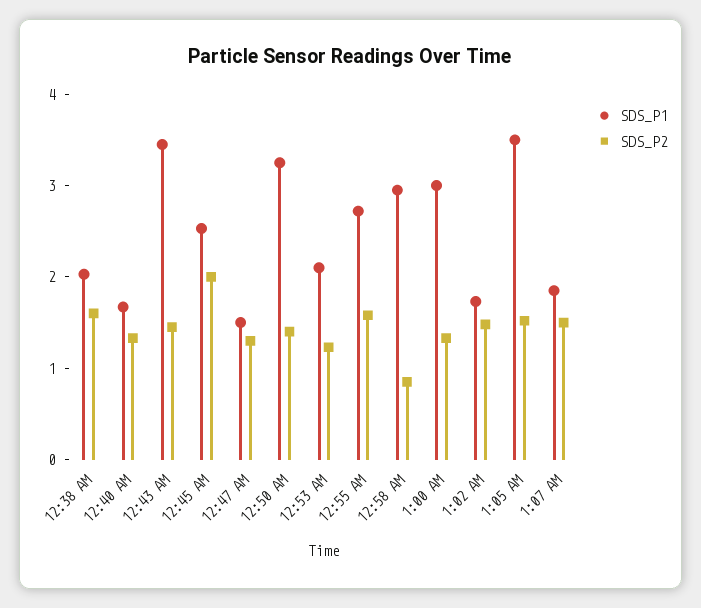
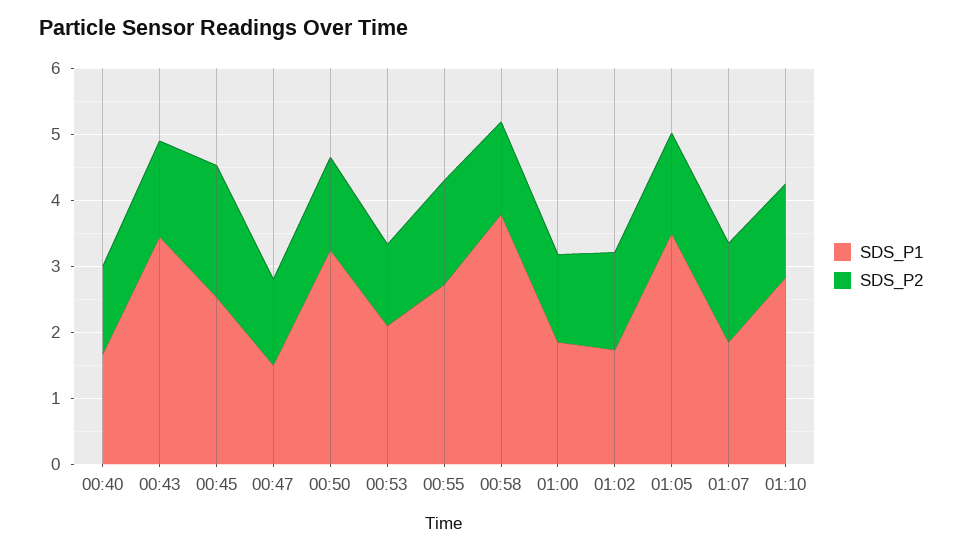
SDS_P1, 12:38 AM: 2 -> none
SDS_P2, 12:38 AM: 1.6 -> none
SDS_P1, 12:58 AM: 3 -> 3.8
SDS_P2, 12:58 AM: 0.8 -> 1.4
SDS_P1, 1:00 AM: 3 -> 1.8
SDS_P1, 01:10: none -> 2.8
SDS_P2, 01:10: none -> 1.4

